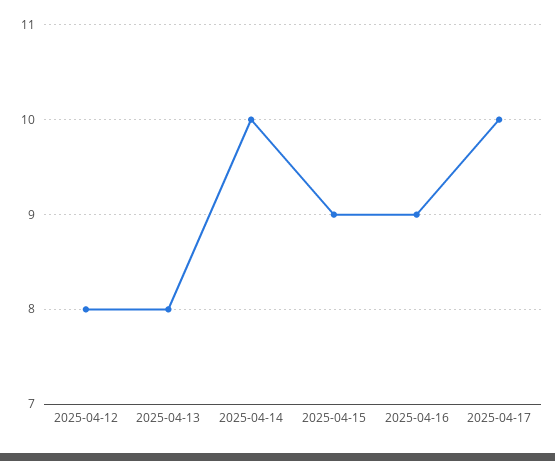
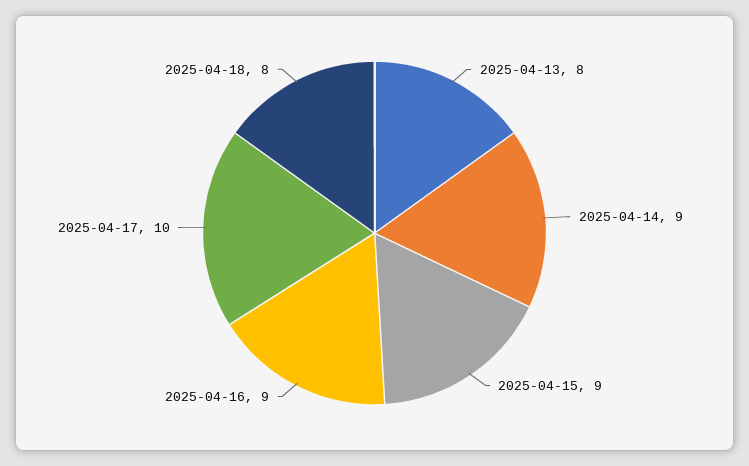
2025-04-12: 8 -> none
2025-04-14: 10 -> 9
2025-04-18: none -> 8

